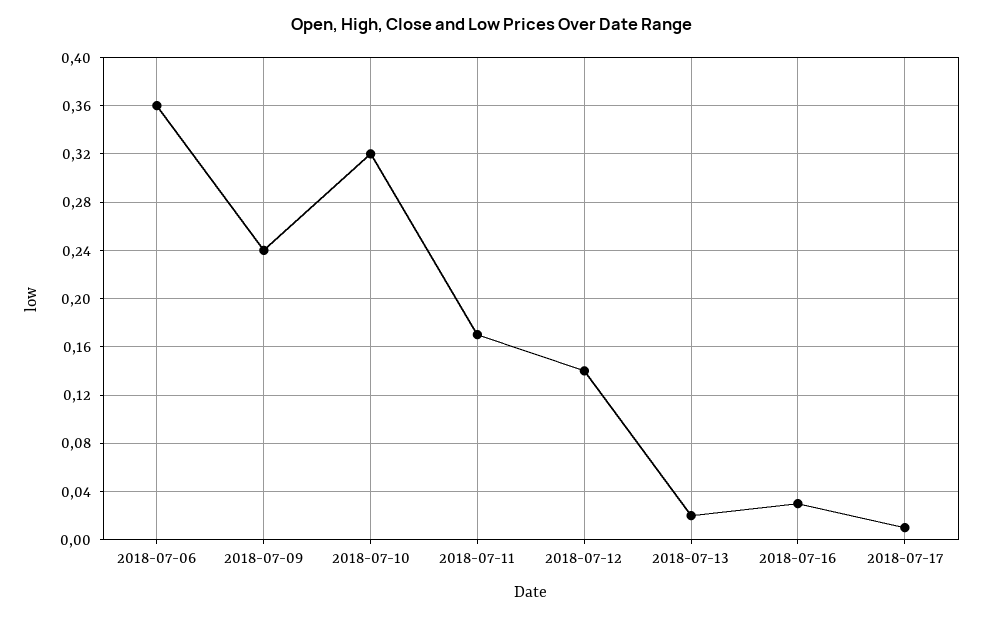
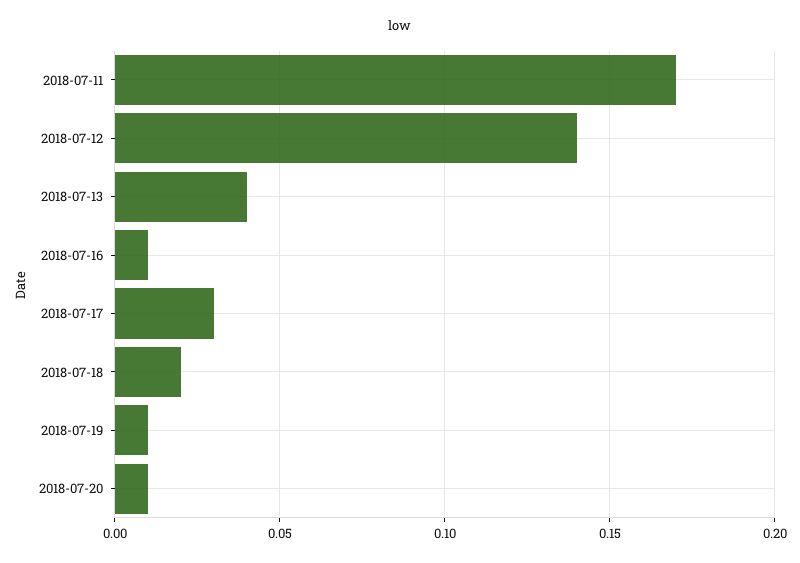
2018-07-06: 0.36 -> none
2018-07-09: 0.24 -> none
2018-07-10: 0.32 -> none
2018-07-13: 0.02 -> 0.04
2018-07-16: 0.03 -> 0.01
2018-07-17: 0.01 -> 0.03
2018-07-18: none -> 0.02
2018-07-19: none -> 0.01
2018-07-20: none -> 0.01

